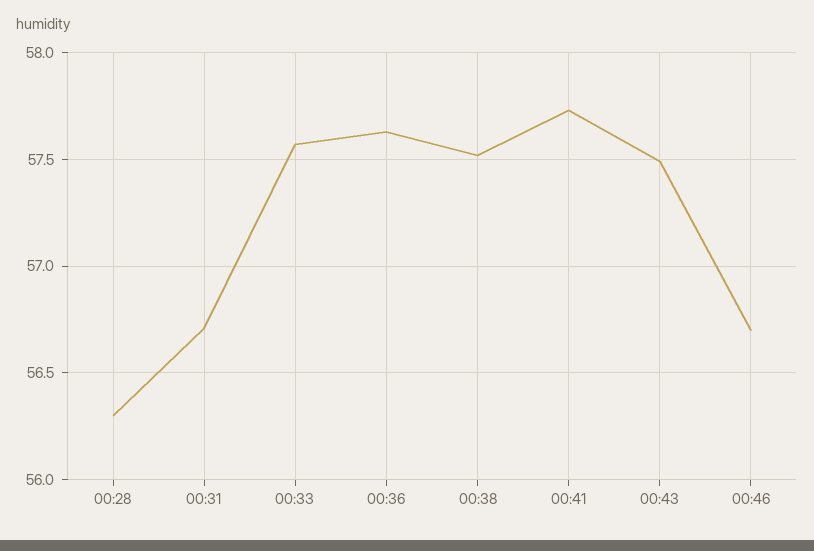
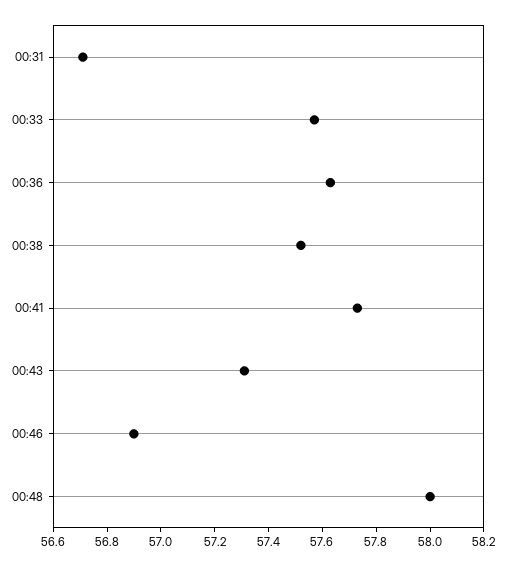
00:28: 56.3 -> none
00:43: 57.5 -> 57.3
00:46: 56.7 -> 56.9
00:48: none -> 58

